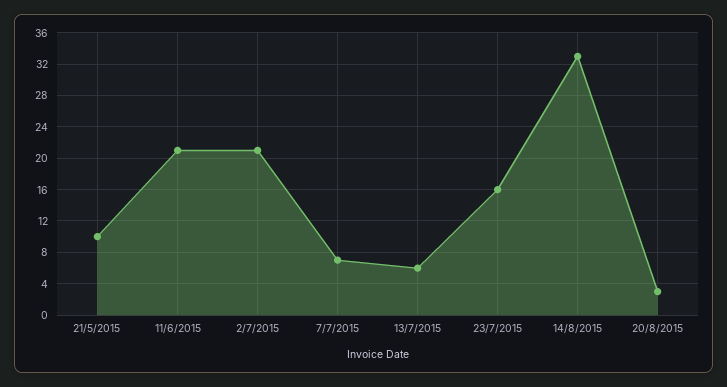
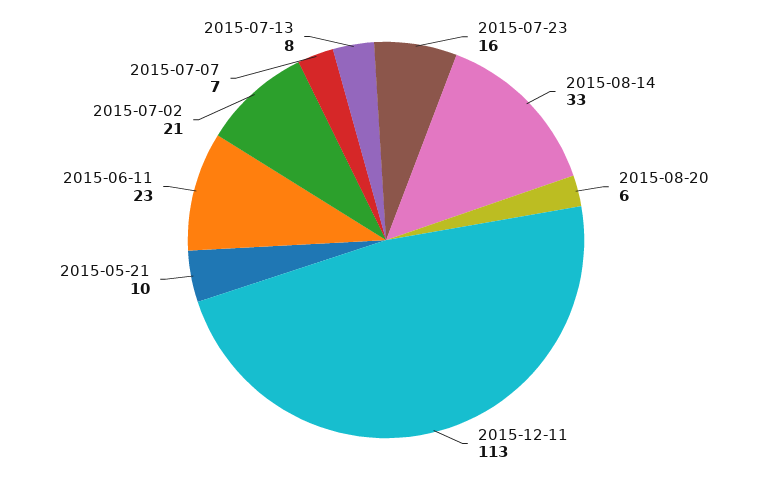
11/6/2015: 21 -> 23
13/7/2015: 6 -> 8
20/8/2015: 3 -> 6
2015-12-11: none -> 113

